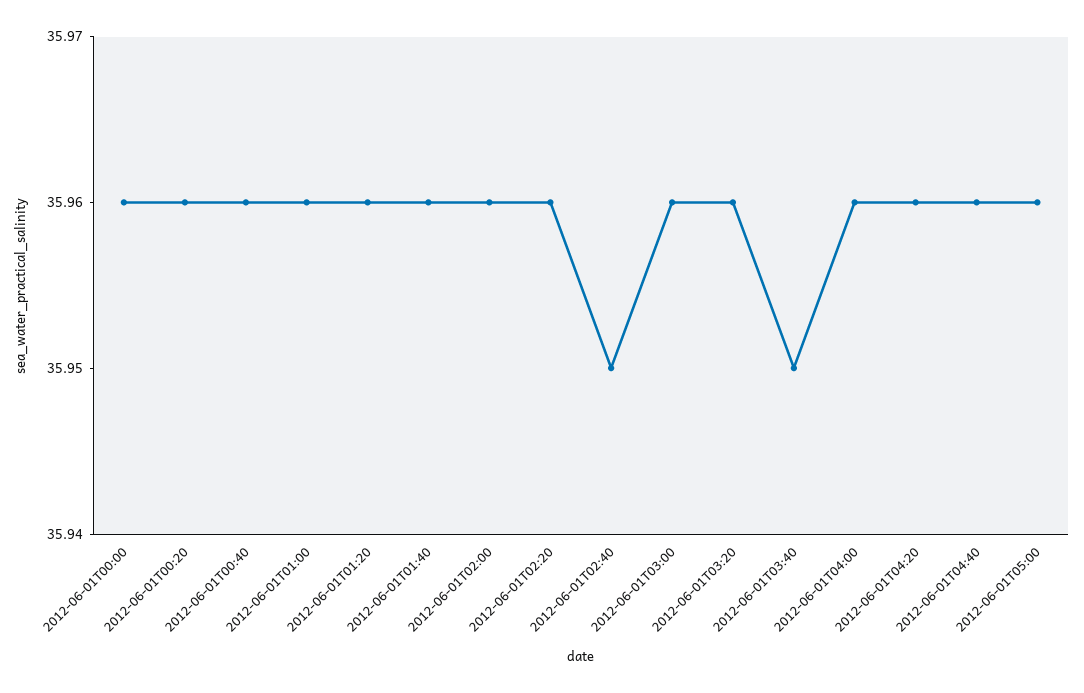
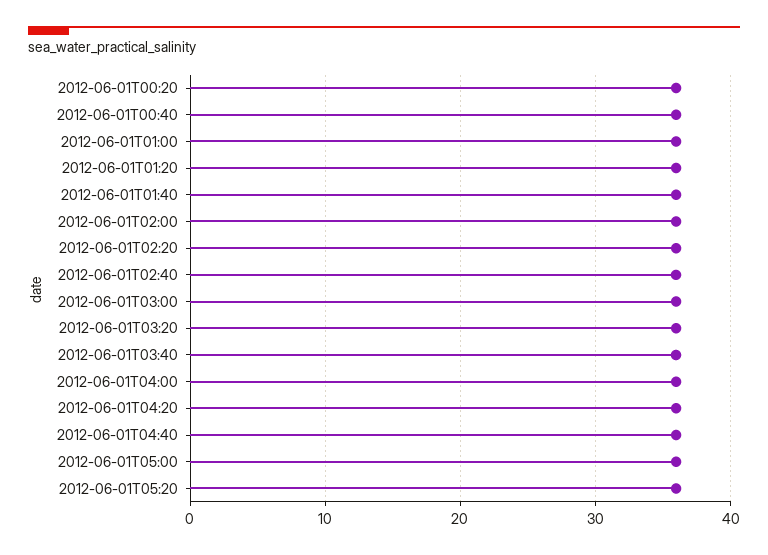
2012-06-01T00:00: 35.96 -> none
2012-06-01T05:20: none -> 36

